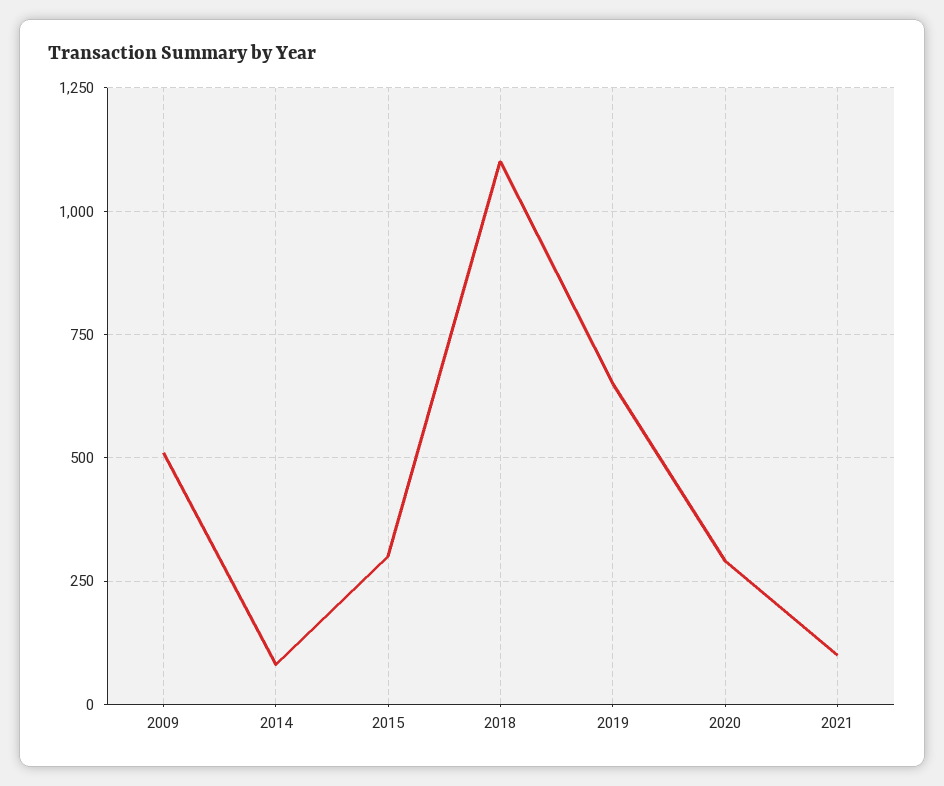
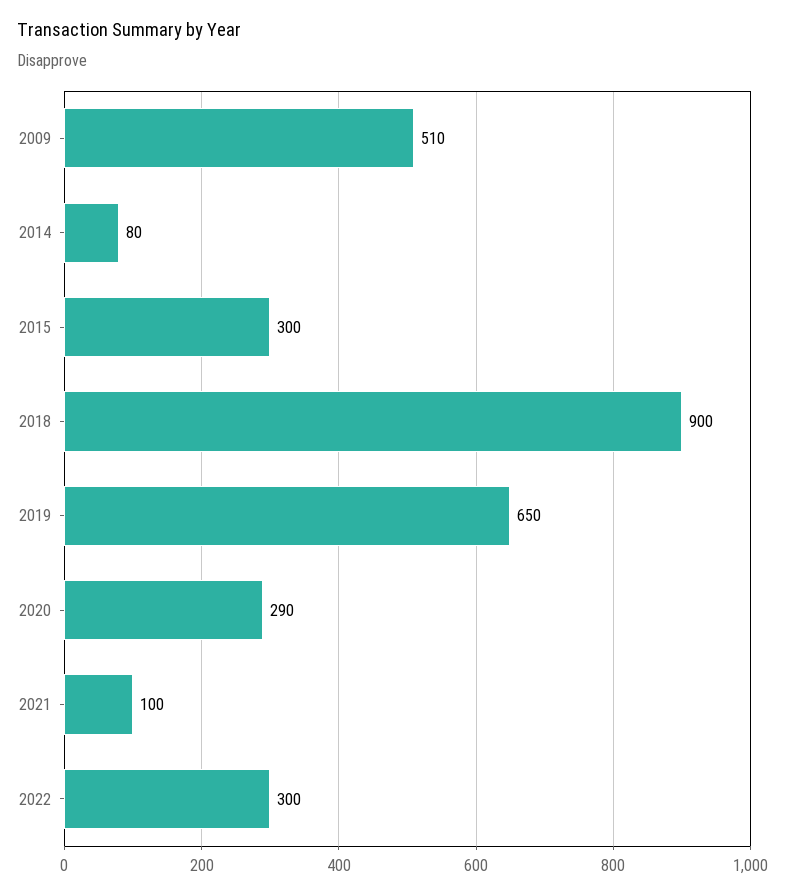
2018: 1100 -> 900
2022: none -> 300

